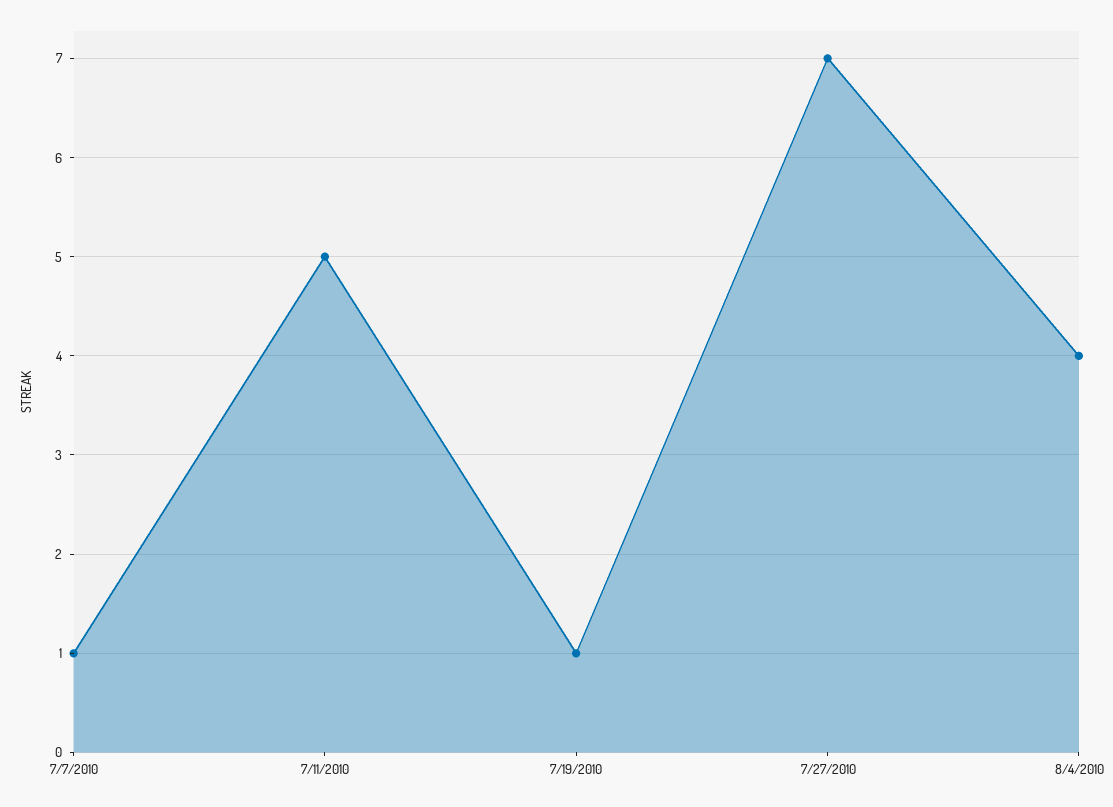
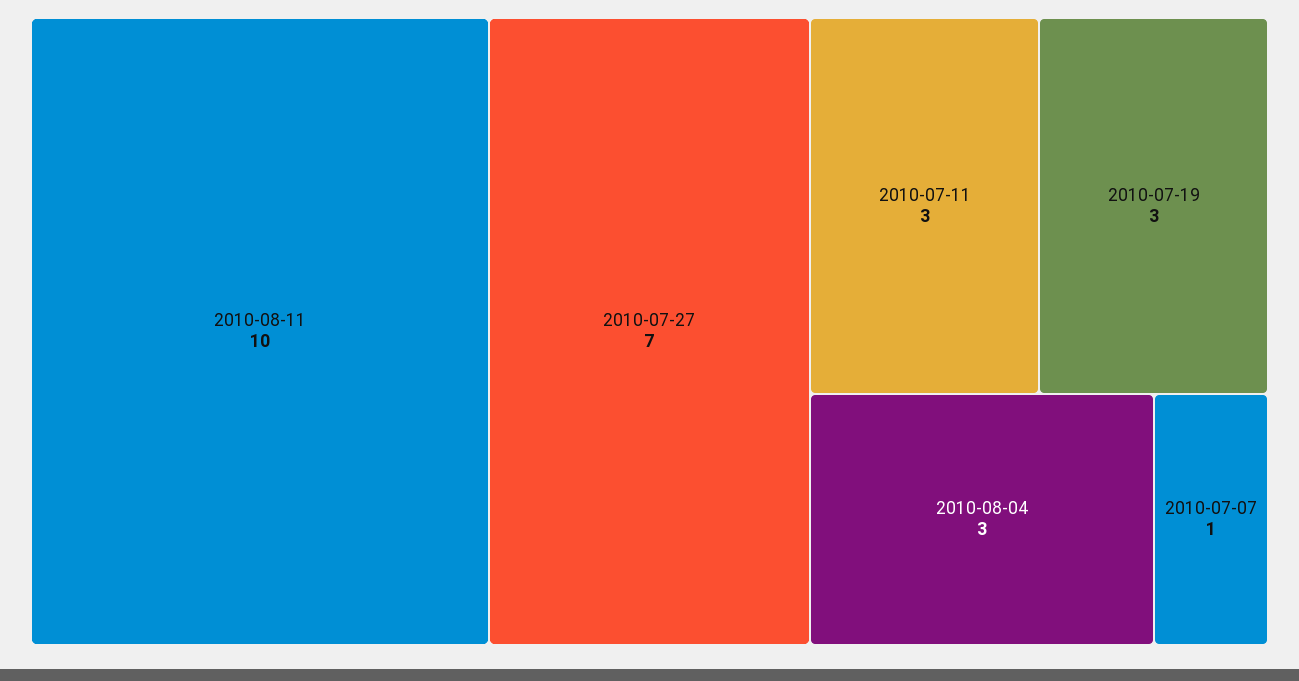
7/11/2010: 5 -> 3
7/19/2010: 1 -> 3
8/4/2010: 4 -> 3
2010-08-11: none -> 10

